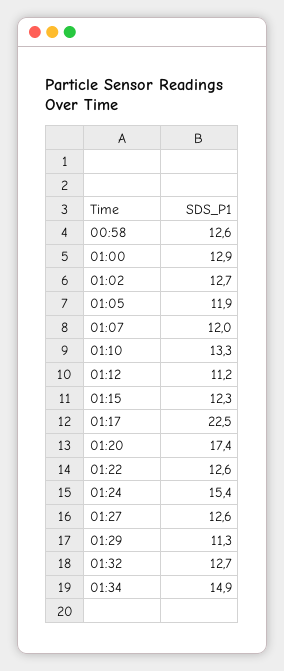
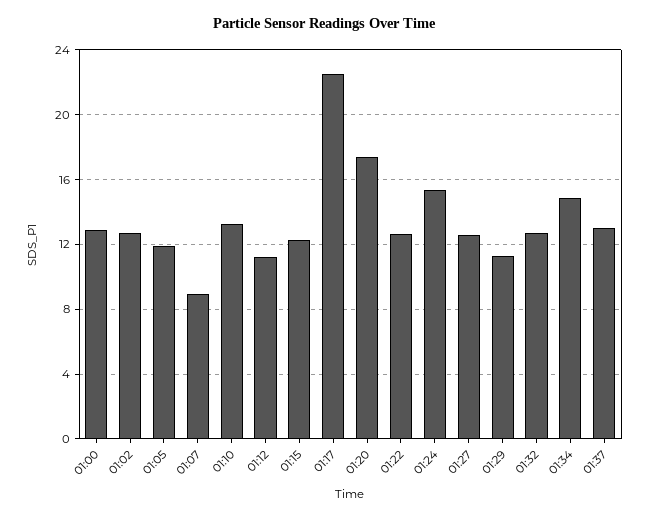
00:58: 12.6 -> none
01:07: 12 -> 9
01:37: none -> 13

